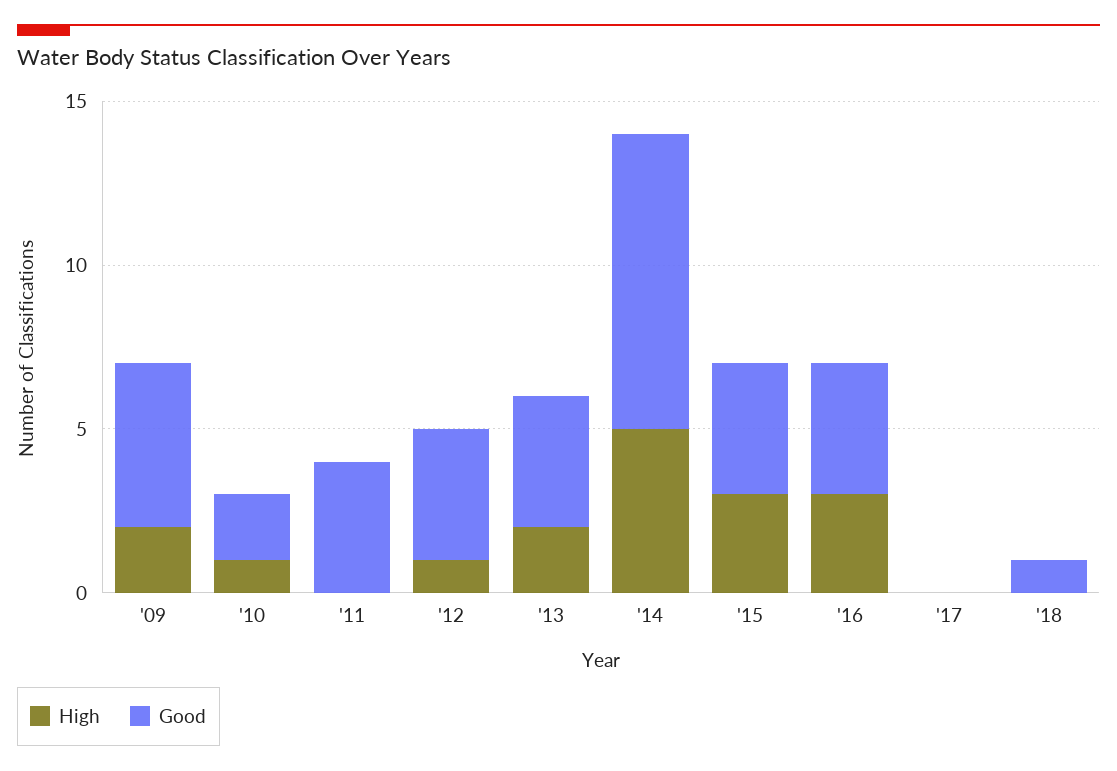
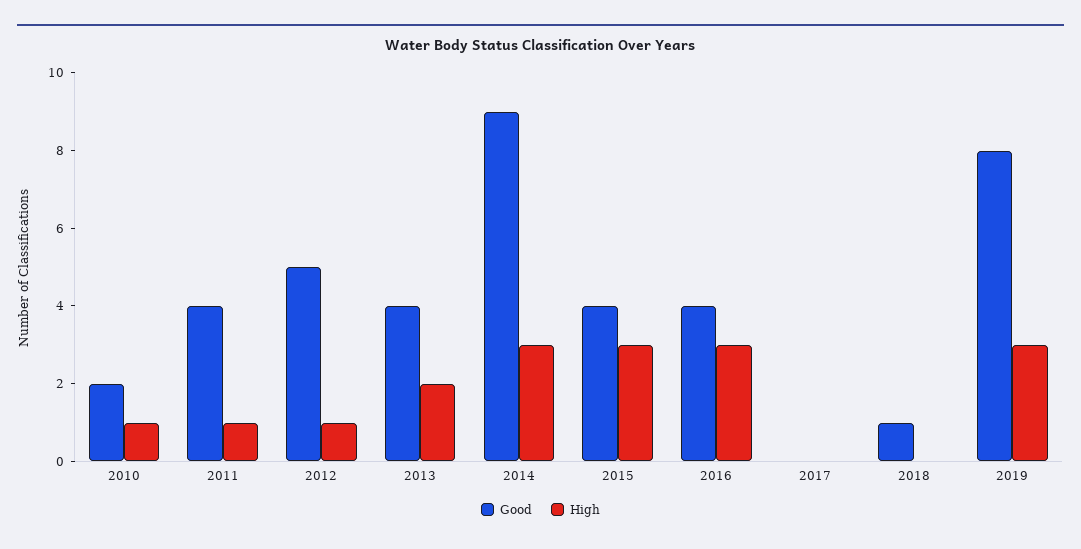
High, '09: 2 -> none
Good, '09: 5 -> none
High, '11: 0 -> 1
Good, '12: 4 -> 5
High, '14: 5 -> 3
Good, 2019: none -> 8
High, 2019: none -> 3

